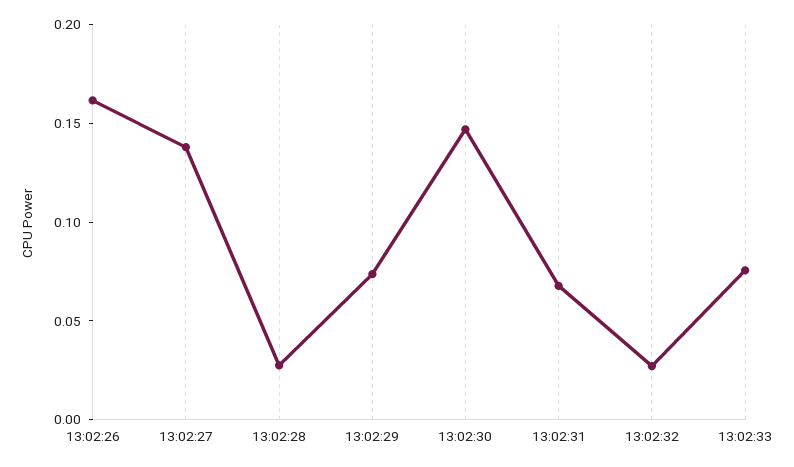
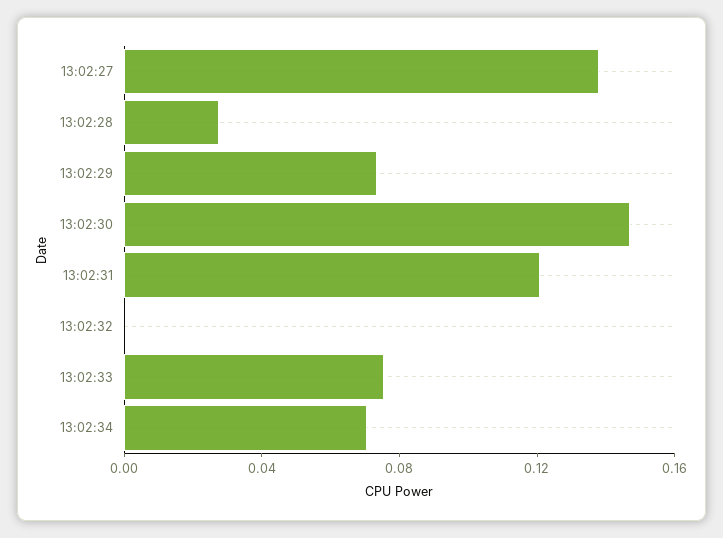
13:02:26: 0.16 -> none
13:02:31: 0.07 -> 0.12
13:02:32: 0.03 -> 0
13:02:34: none -> 0.07

